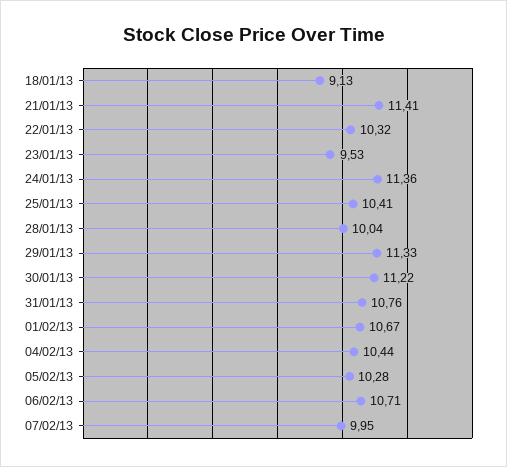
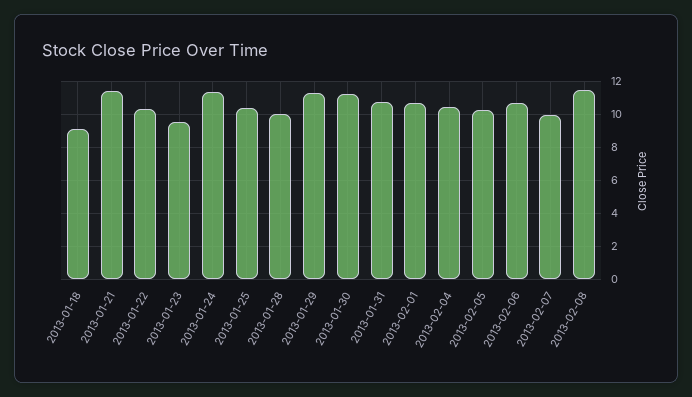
2013-02-08: none -> 11.5

